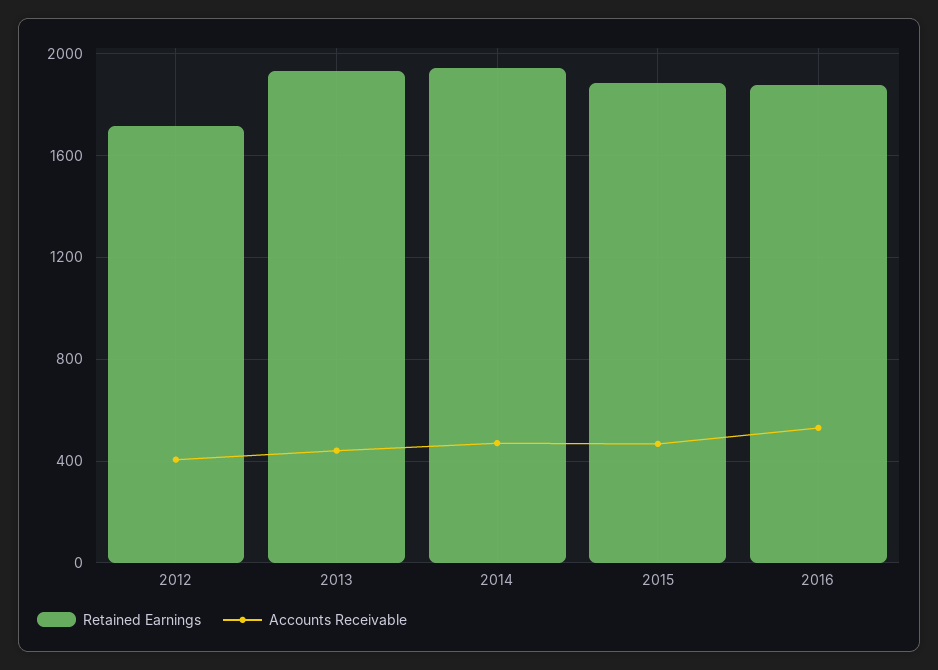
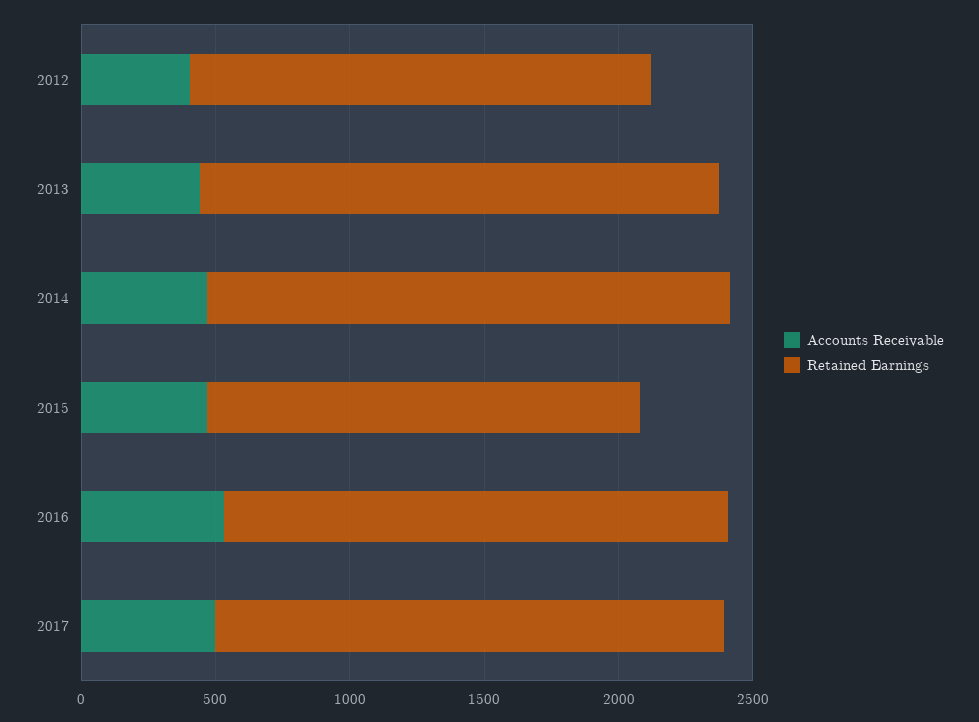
Retained Earnings, 2015: 1900 -> 1600
Accounts Receivable, 2017: none -> 500
Retained Earnings, 2017: none -> 1900

